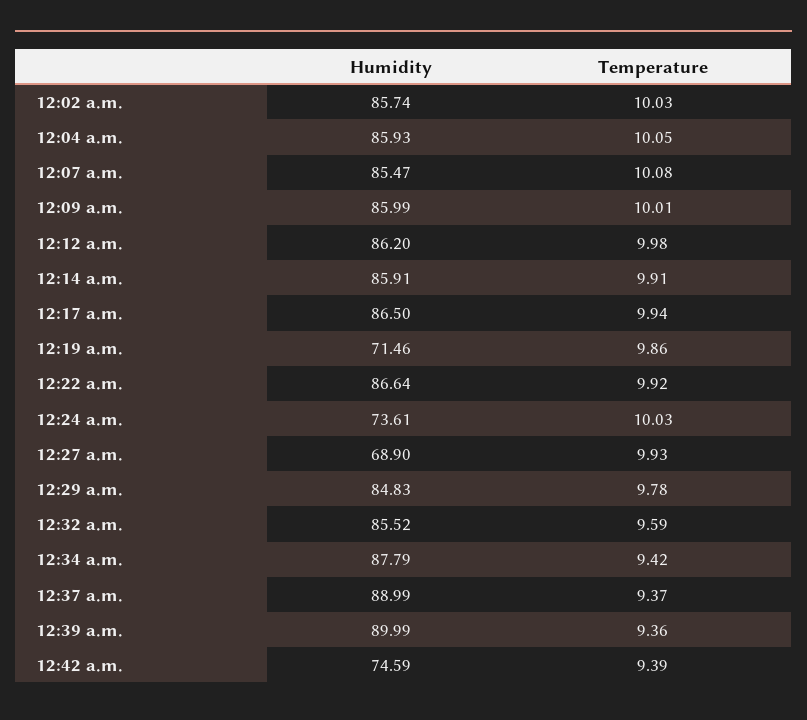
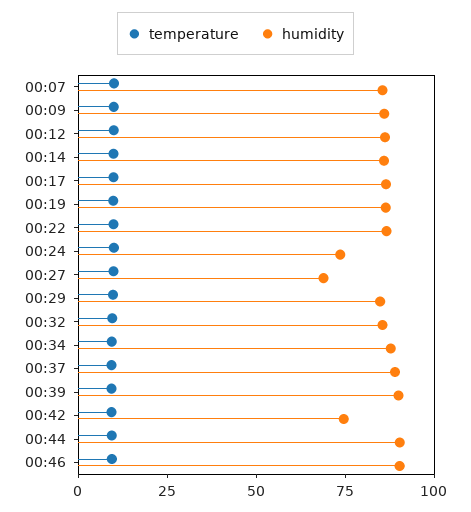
Humidity, 12:02 a.m.: 85.74 -> none
Temperature, 12:02 a.m.: 10.03 -> none
Humidity, 12:04 a.m.: 85.93 -> none
Temperature, 12:04 a.m.: 10.05 -> none
Humidity, 12:19 a.m.: 71.46 -> 85
Temperature, 00:44: none -> 10
Humidity, 00:44: none -> 90
Temperature, 00:46: none -> 10
Humidity, 00:46: none -> 90

